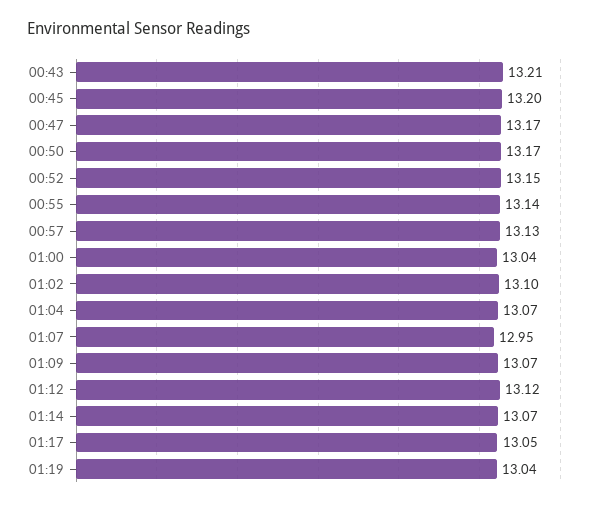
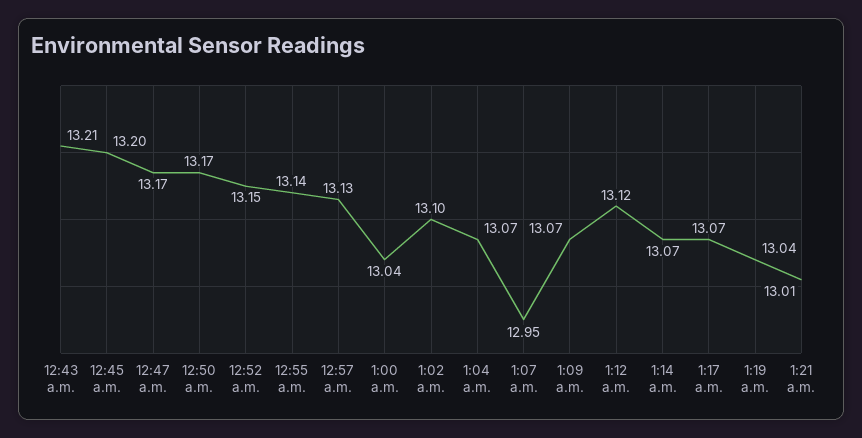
01:17: 13.05 -> 13.07
1:21 a.m.: none -> 13.01

